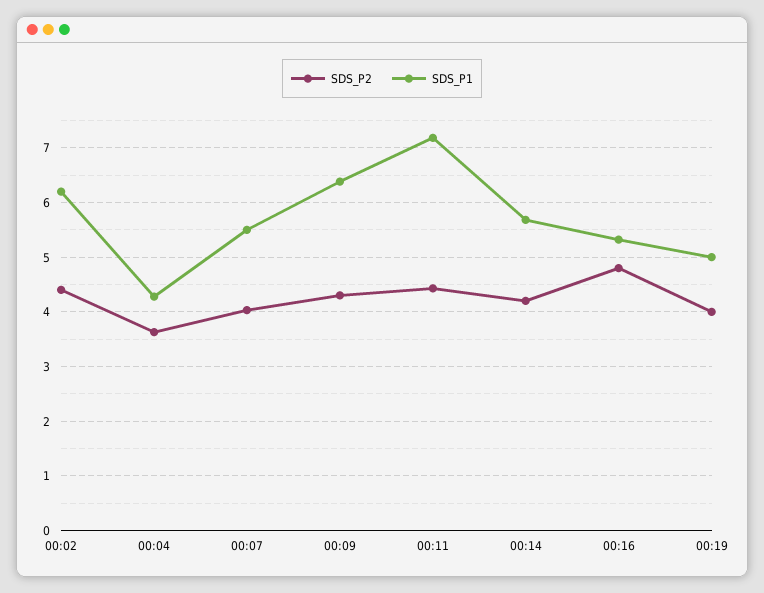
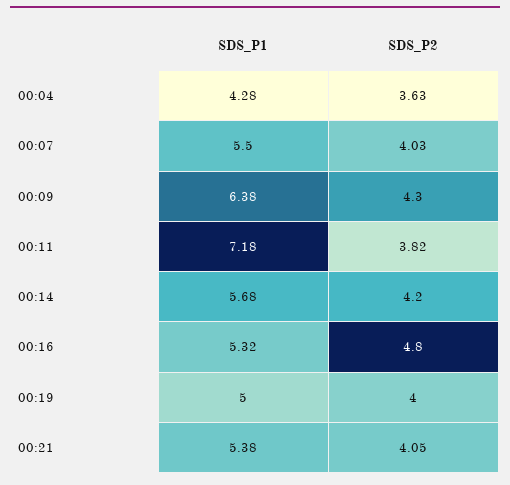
SDS_P2, 00:02: 4.4 -> none
SDS_P1, 00:02: 6.2 -> none
SDS_P2, 00:11: 4.4 -> 3.82
SDS_P1, 00:21: none -> 5.38
SDS_P2, 00:21: none -> 4.05

